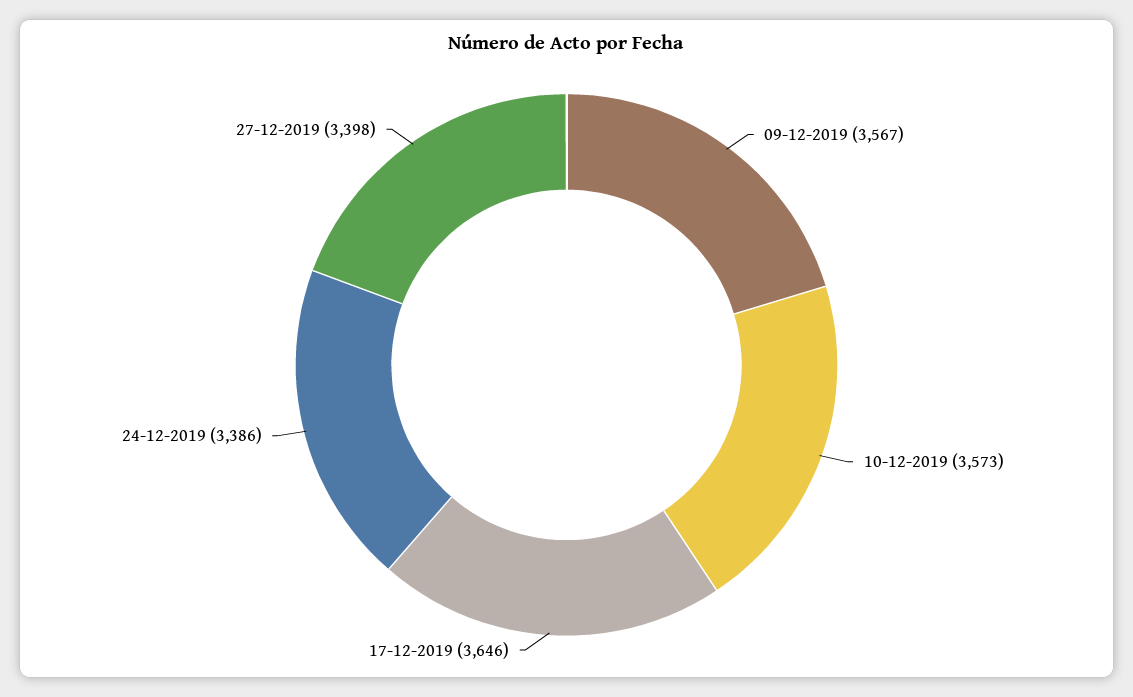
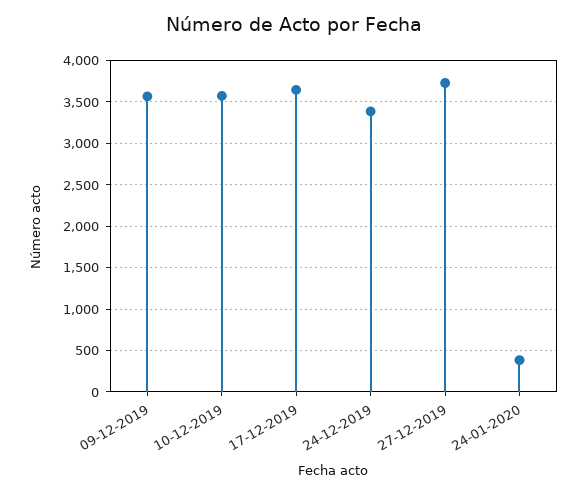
27-12-2019: 3398 -> 3700
24-01-2020: none -> 400

